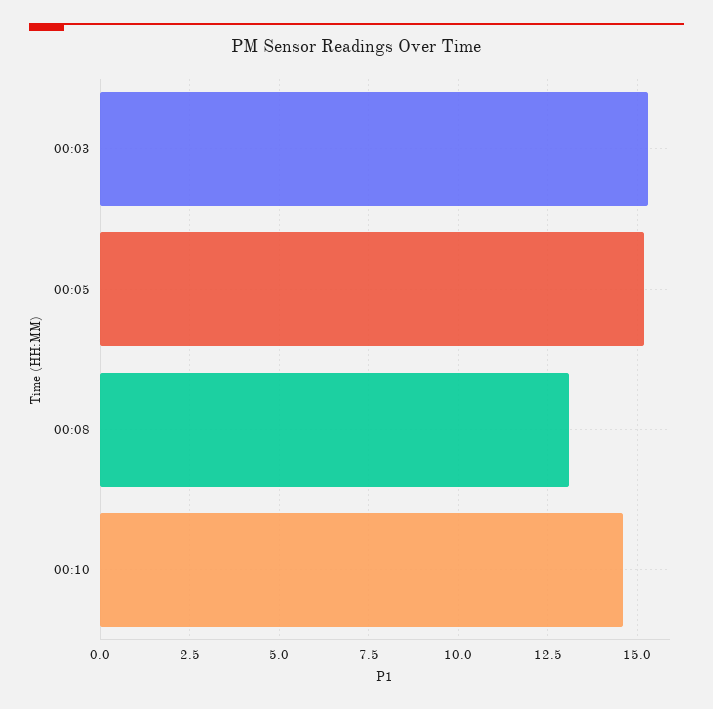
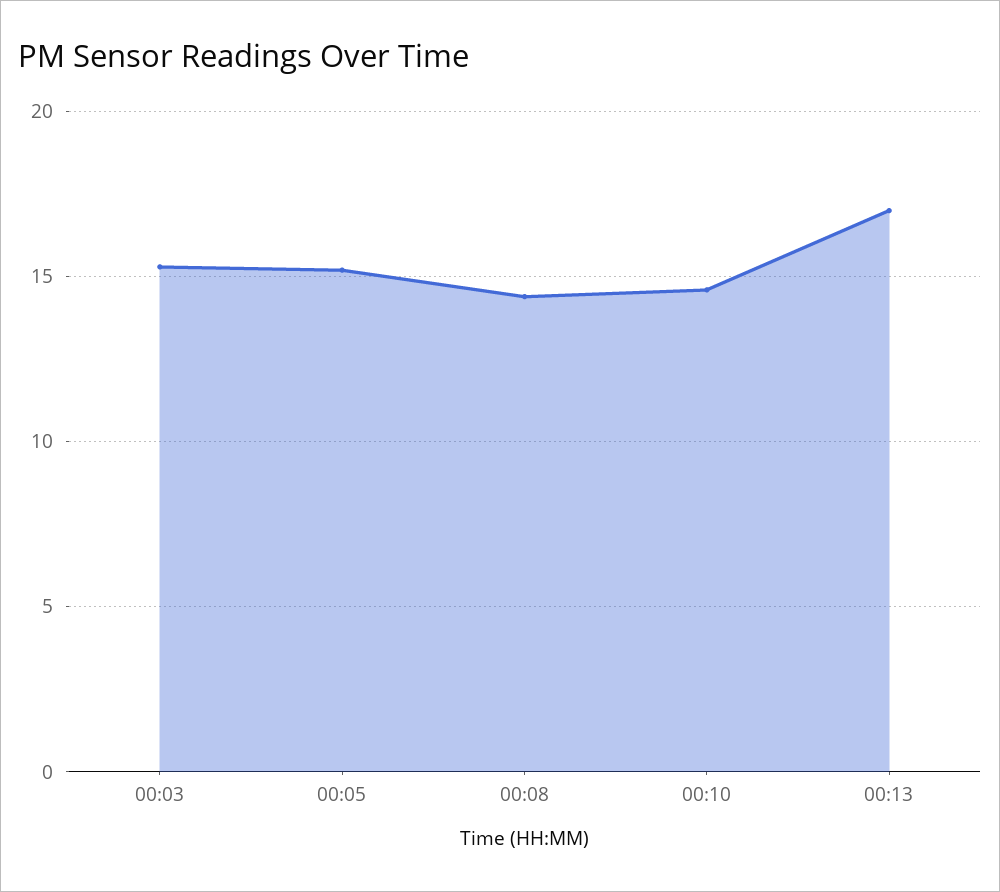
00:08: 13 -> 14.5
00:13: none -> 17

